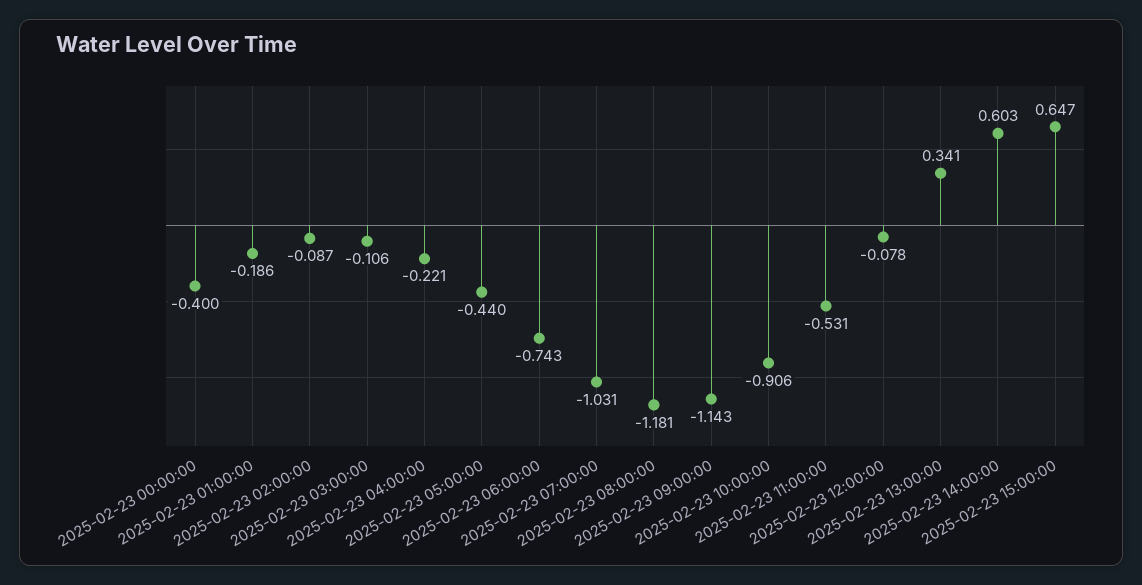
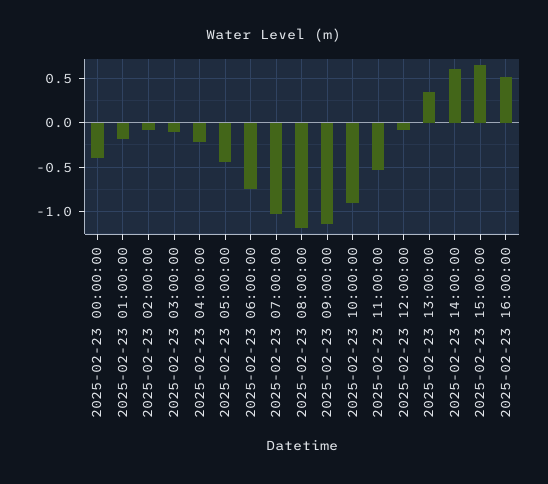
2025-02-23 16:00:00: none -> 0.5

